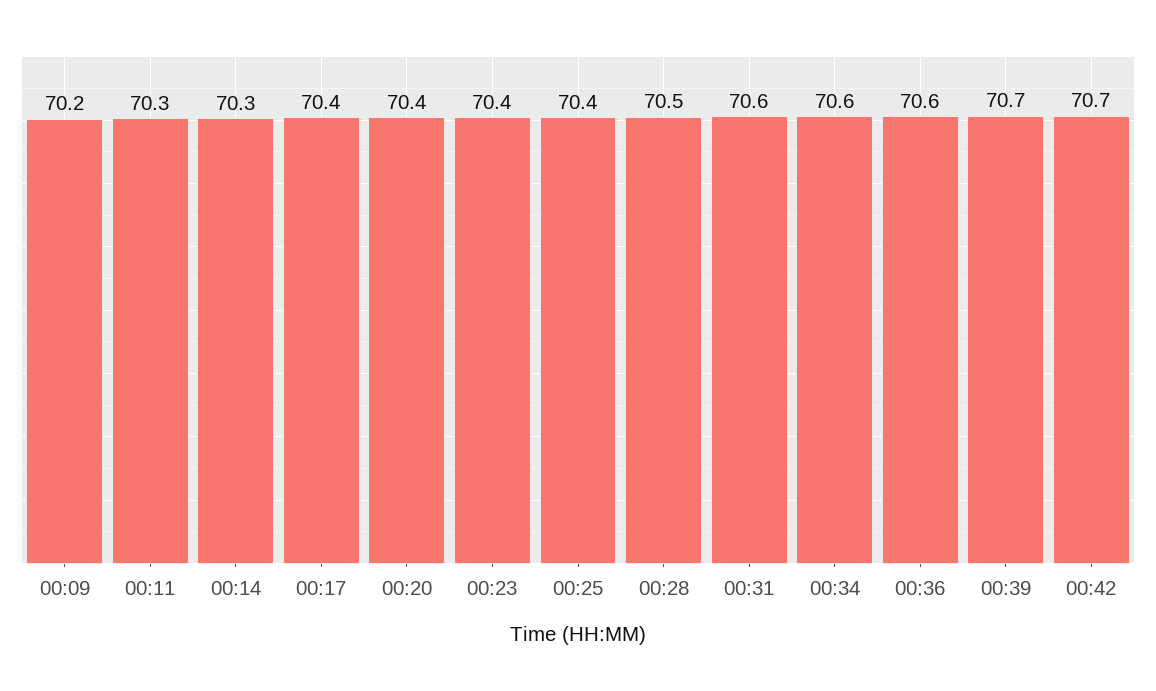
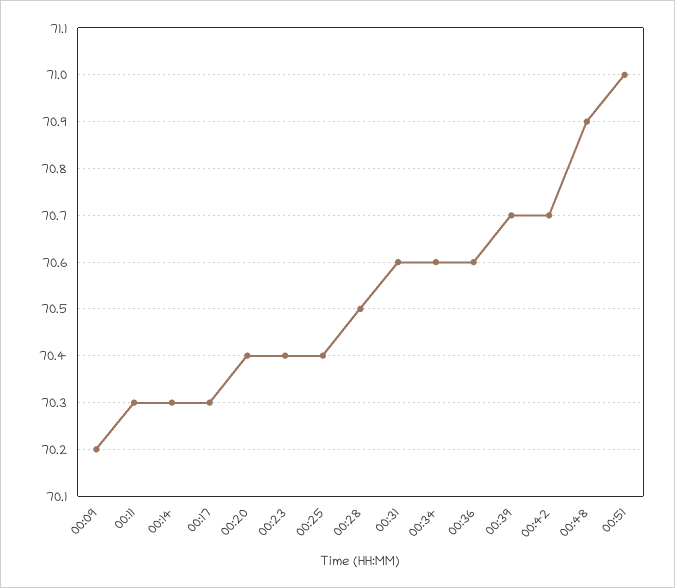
00:17: 70.4 -> 70.3
00:48: none -> 70.9
00:51: none -> 71

